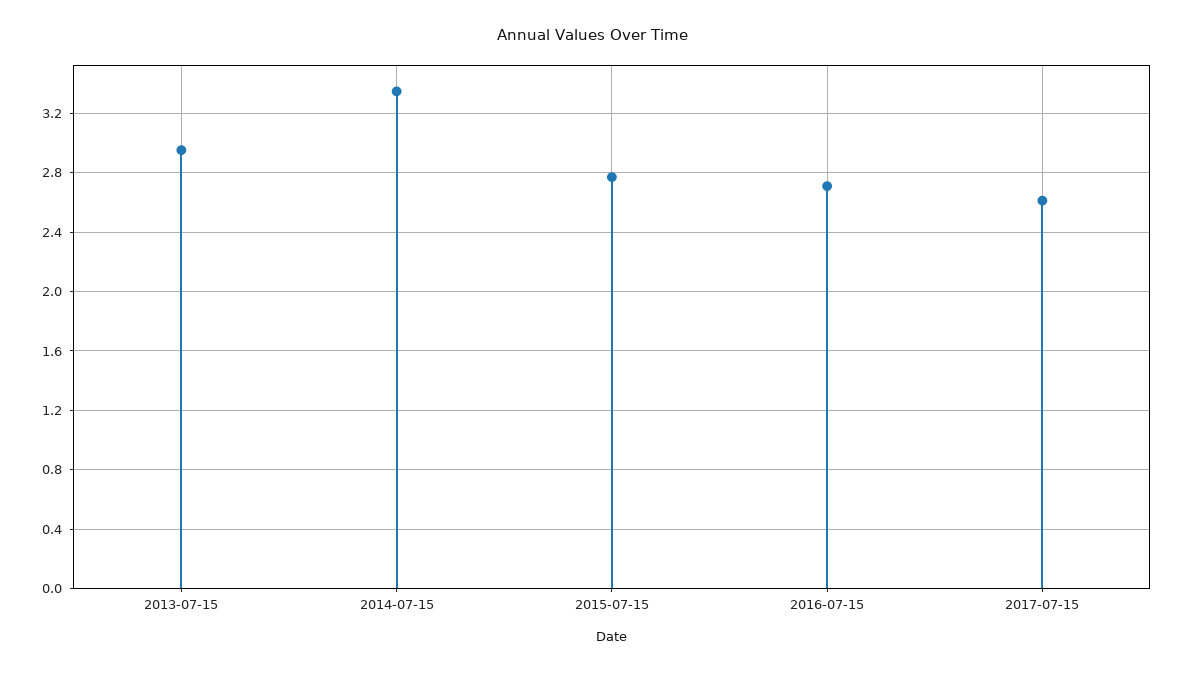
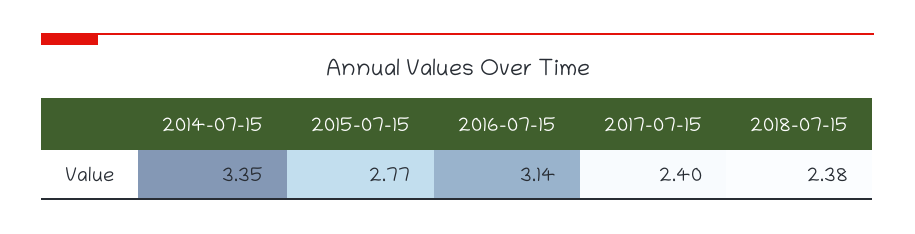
2013-07-15: 2.95 -> none
2016-07-15: 2.7 -> 3.14
2017-07-15: 2.6 -> 2.4
2018-07-15: none -> 2.38

